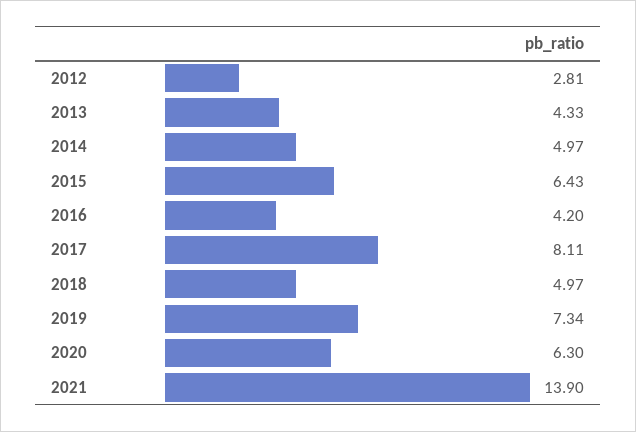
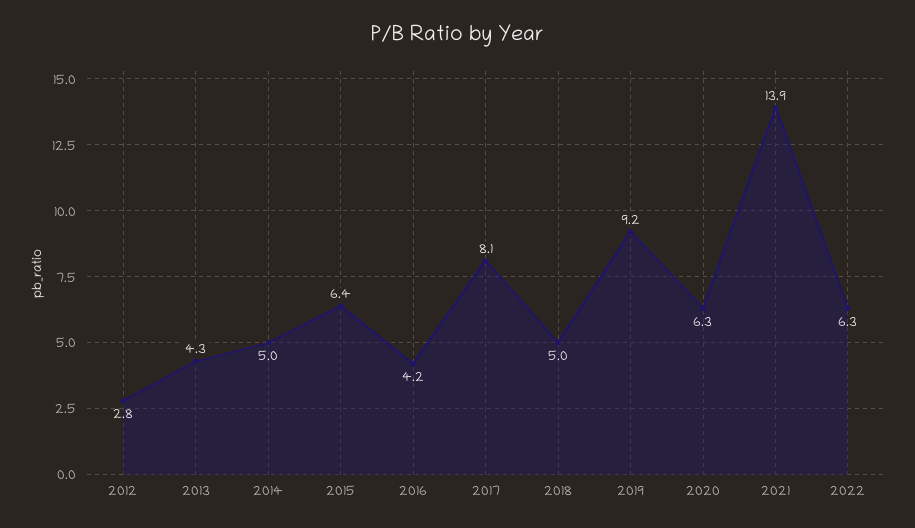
2019: 7.34 -> 9.2
2022: none -> 6.3

